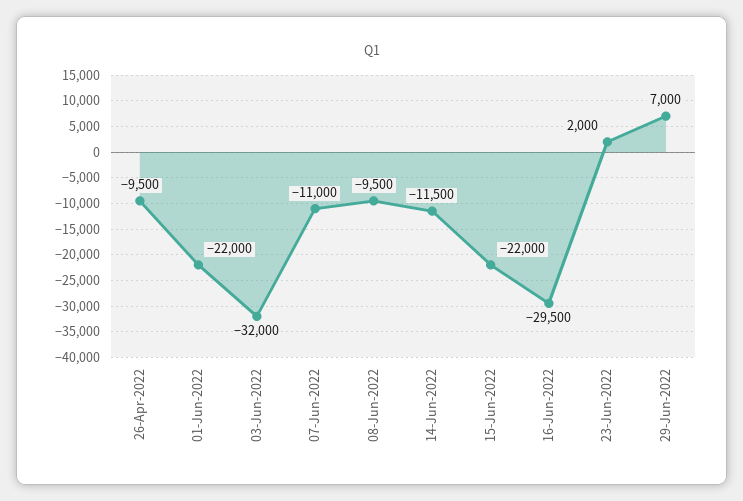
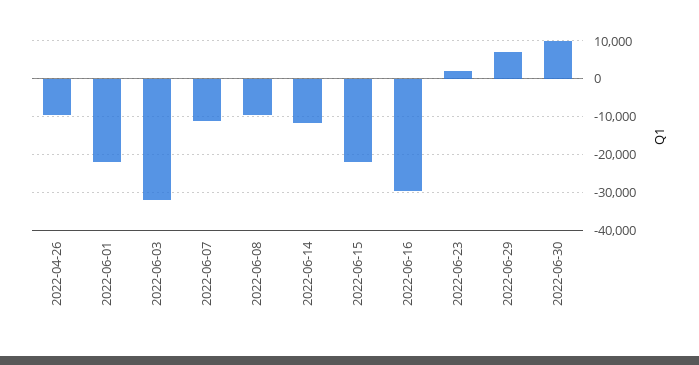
2022-06-30: none -> 10000

